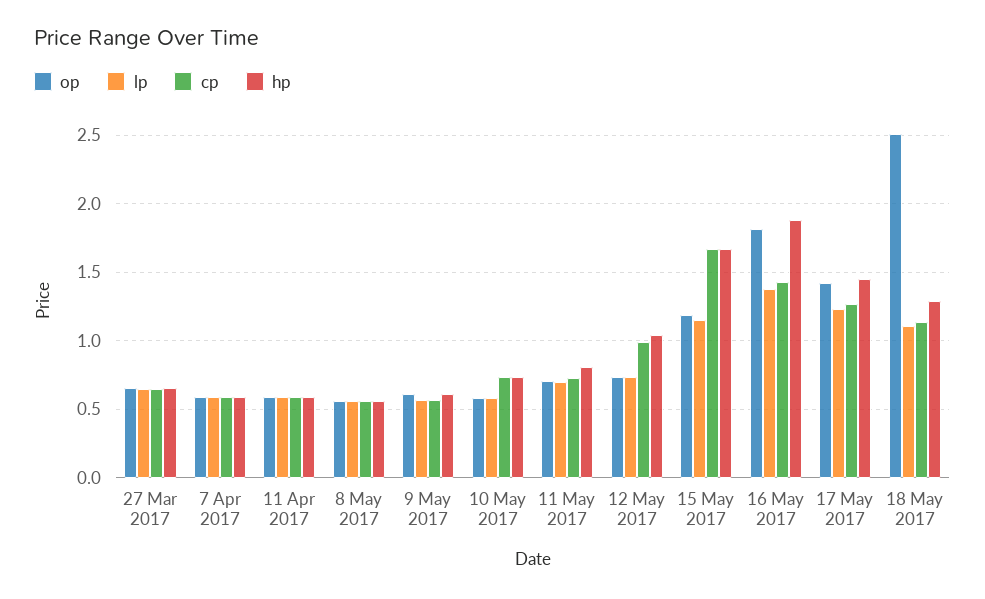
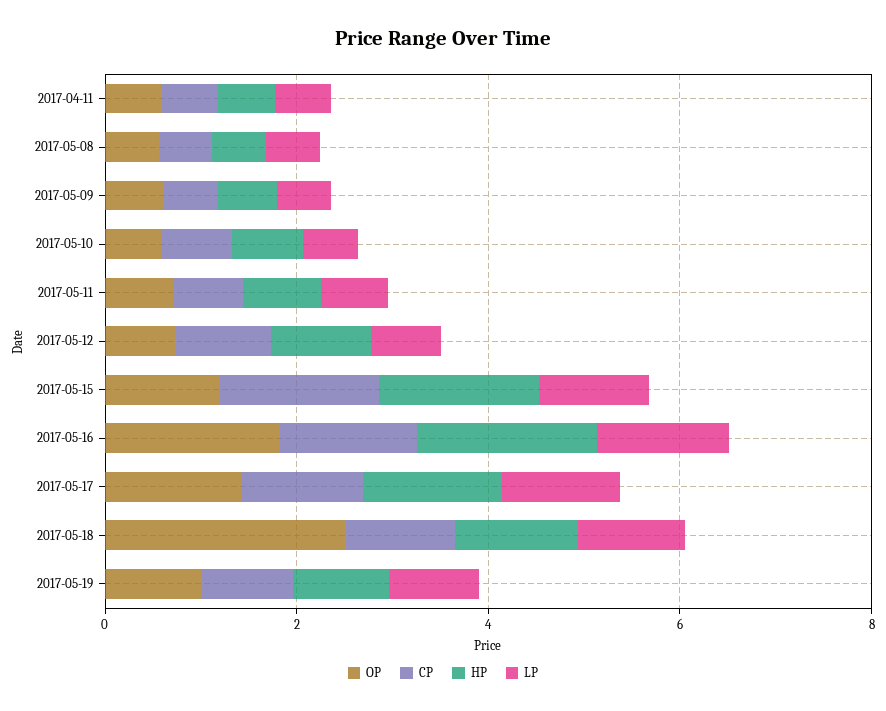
op, 27 Mar 2017: 0.65 -> none
lp, 27 Mar 2017: 0.65 -> none
cp, 27 Mar 2017: 0.65 -> none
hp, 27 Mar 2017: 0.65 -> none
op, 7 Apr 2017: 0.6 -> none
lp, 7 Apr 2017: 0.6 -> none
cp, 7 Apr 2017: 0.6 -> none
hp, 7 Apr 2017: 0.6 -> none
op, 2017-05-19: none -> 1
cp, 2017-05-19: none -> 1
hp, 2017-05-19: none -> 1
lp, 2017-05-19: none -> 1

